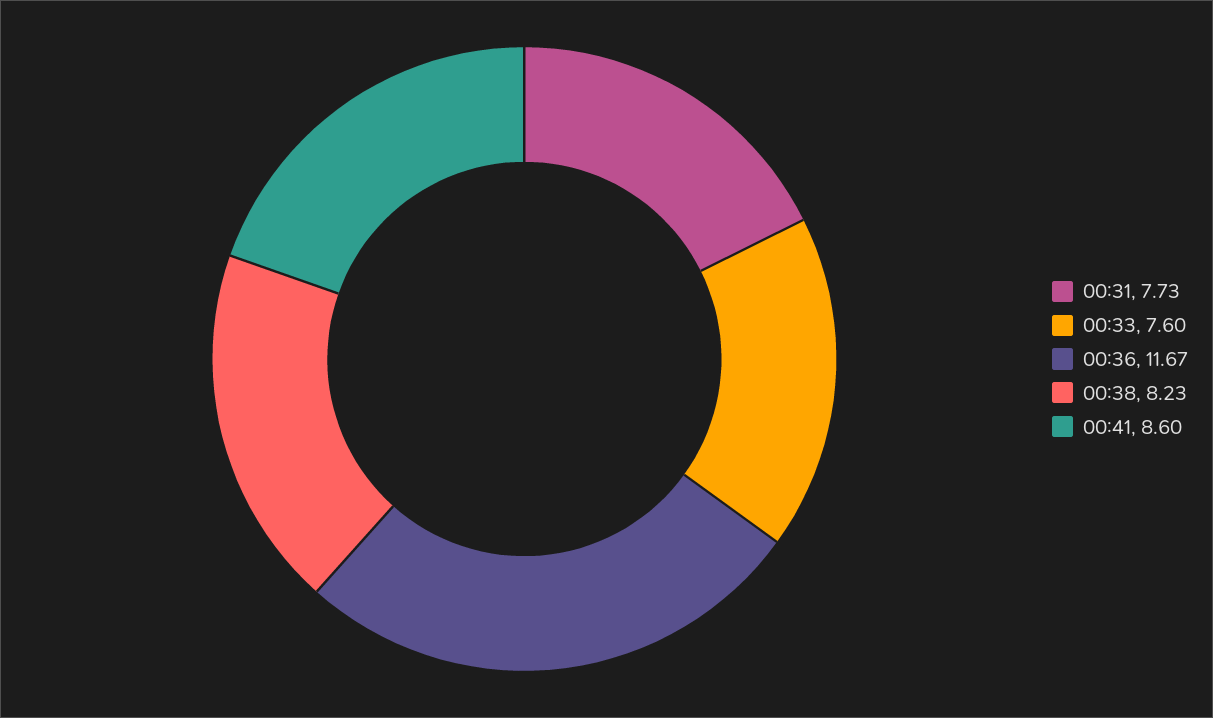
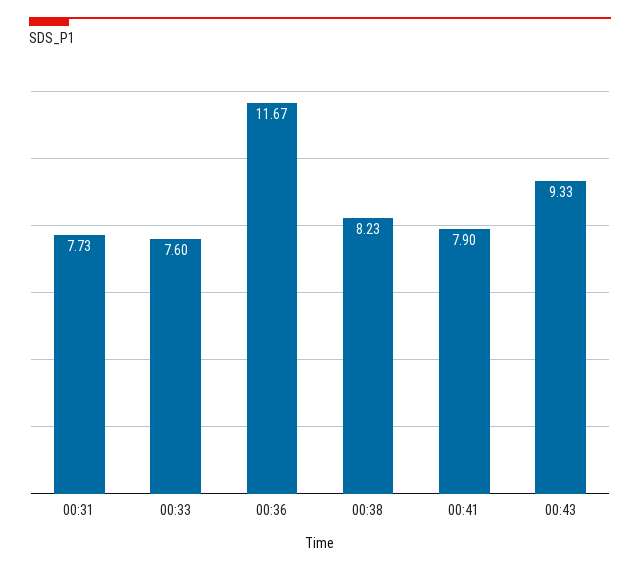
00:41: 8.6 -> 7.9
00:43: none -> 9.33

